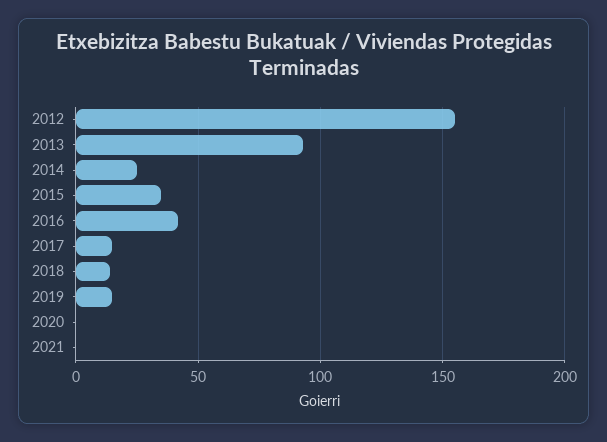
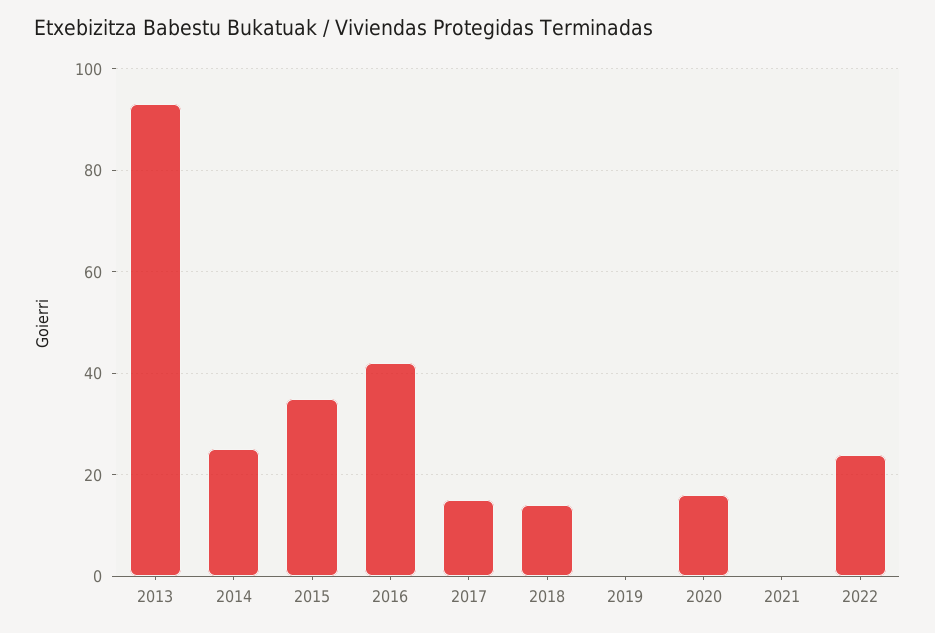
2012: 155 -> none
2019: 15 -> 0
2020: 0 -> 15
2022: none -> 25

